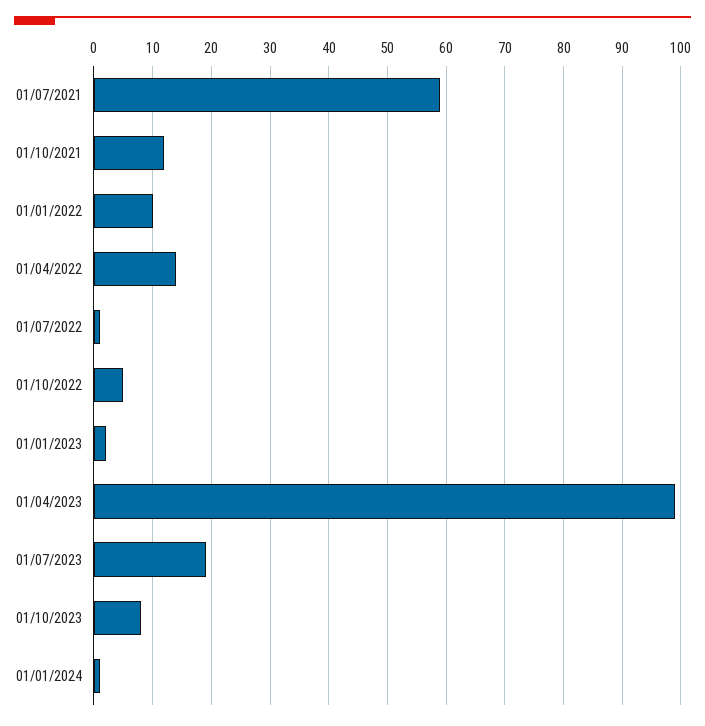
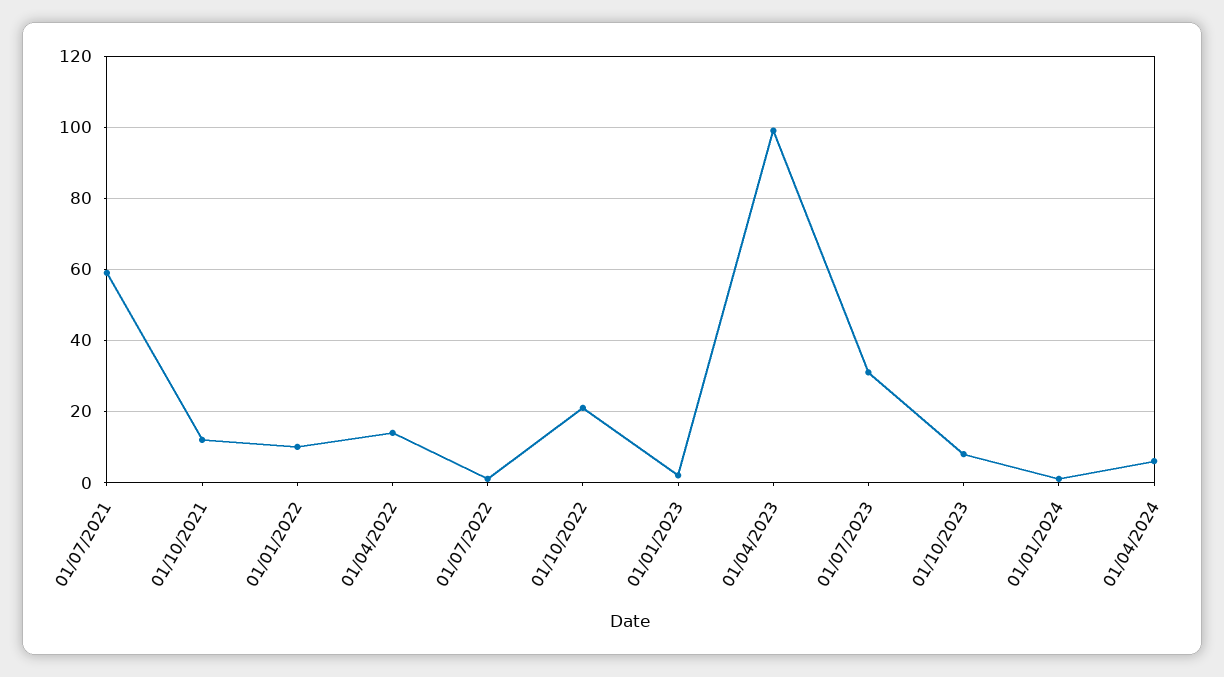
01/10/2022: 5 -> 20
01/07/2023: 20 -> 30
01/04/2024: none -> 5

